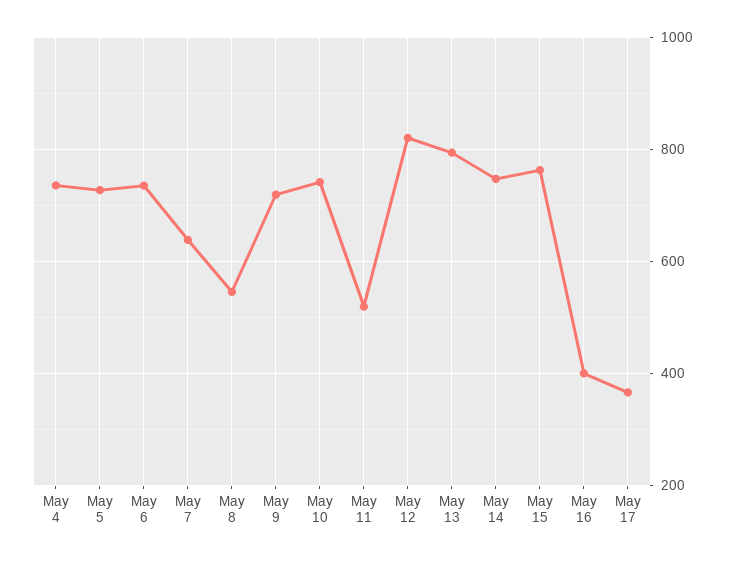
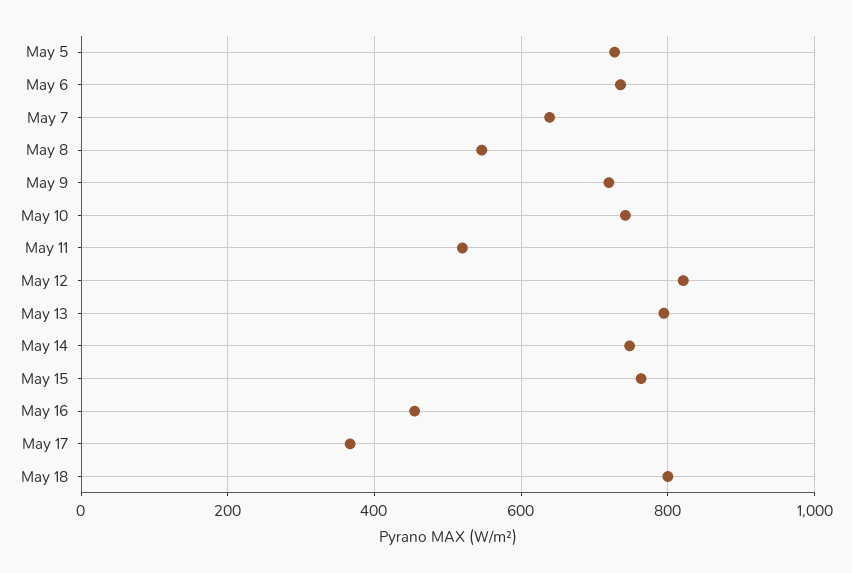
May 4: 740 -> none
May 16: 400 -> 460
May 18: none -> 800

